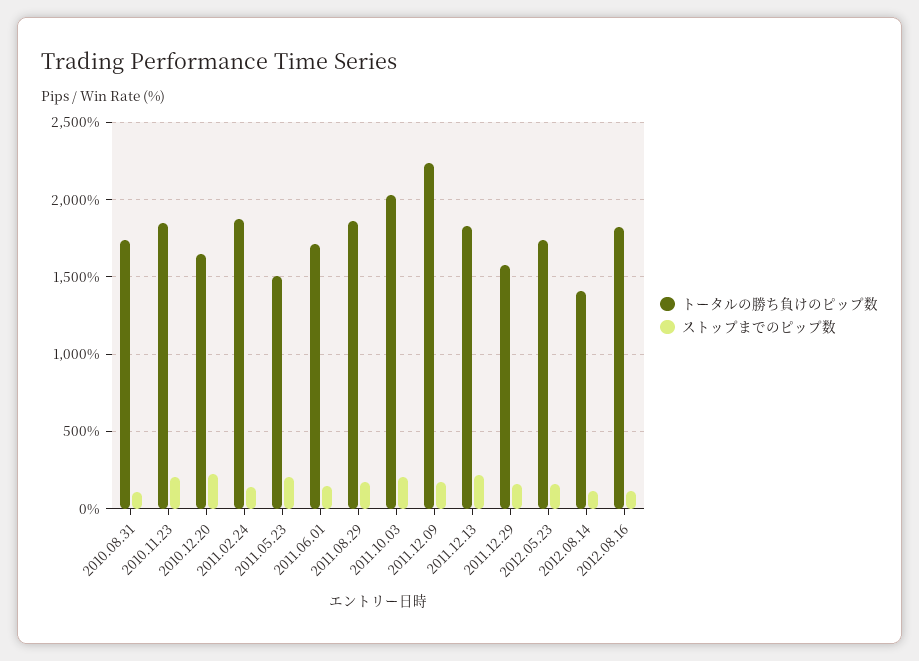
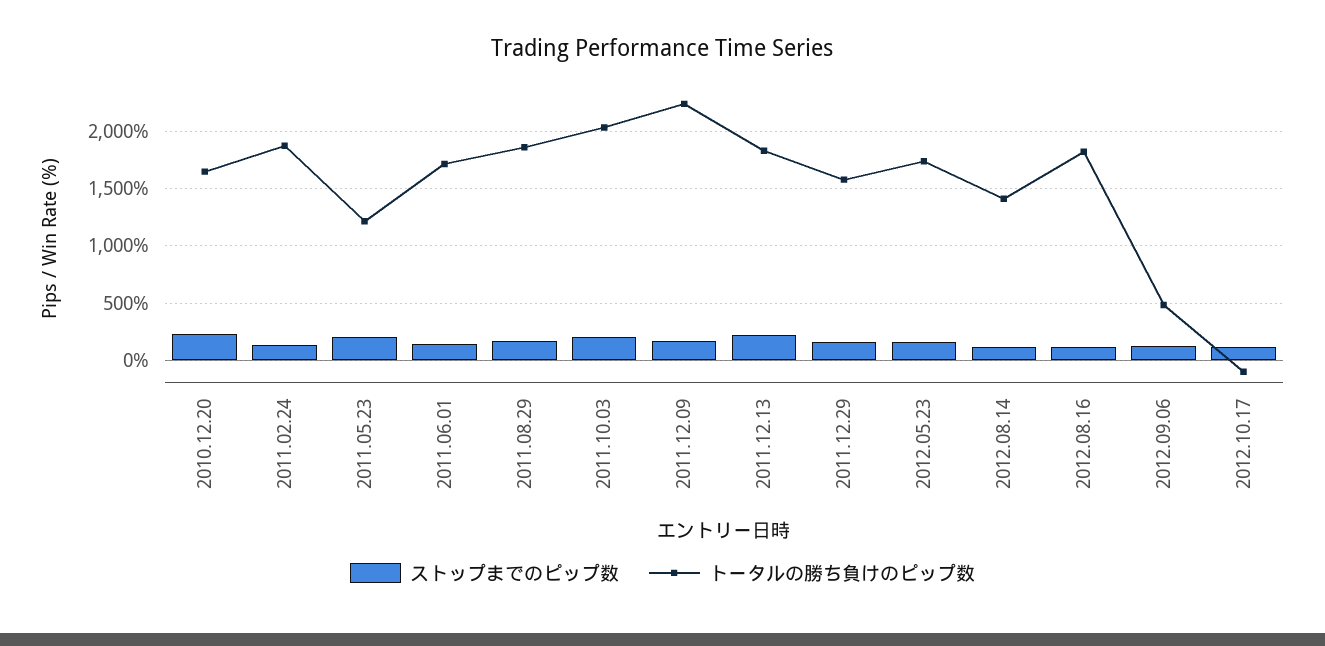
トータルの勝ち負けのピップ数, 2010.08.31: 1750 -> none
ストップまでのピップ数, 2010.08.31: 100 -> none
トータルの勝ち負けのピップ数, 2010.11.23: 1850 -> none
ストップまでのピップ数, 2010.11.23: 200 -> none
トータルの勝ち負けのピップ数, 2011.05.23: 1500 -> 1200
ストップまでのピップ数, 2012.09.06: none -> 100
トータルの勝ち負けのピップ数, 2012.09.06: none -> 500
ストップまでのピップ数, 2012.10.17: none -> 100
トータルの勝ち負けのピップ数, 2012.10.17: none -> -100

